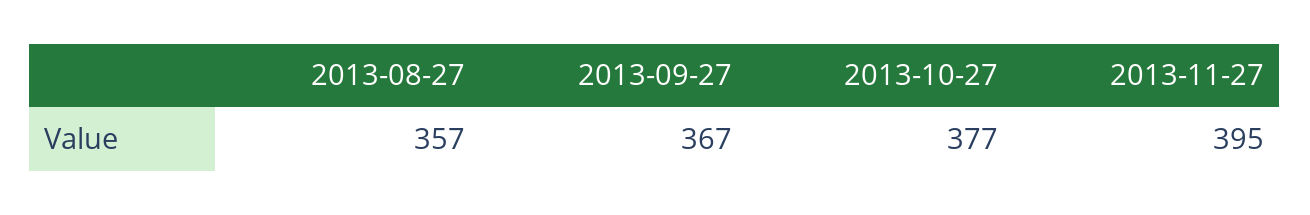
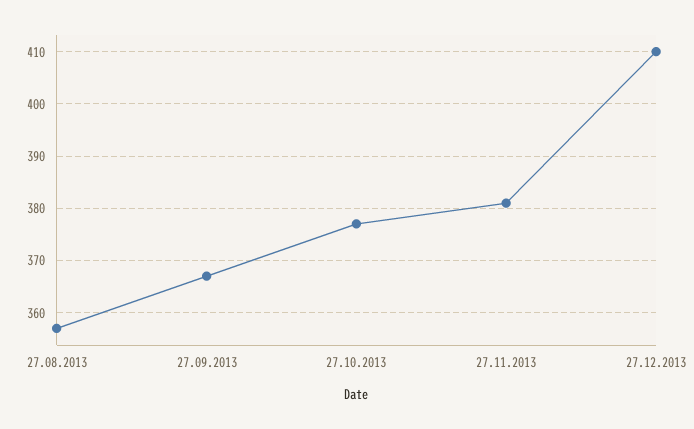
2013-11-27: 395 -> 380
27.12.2013: none -> 410

